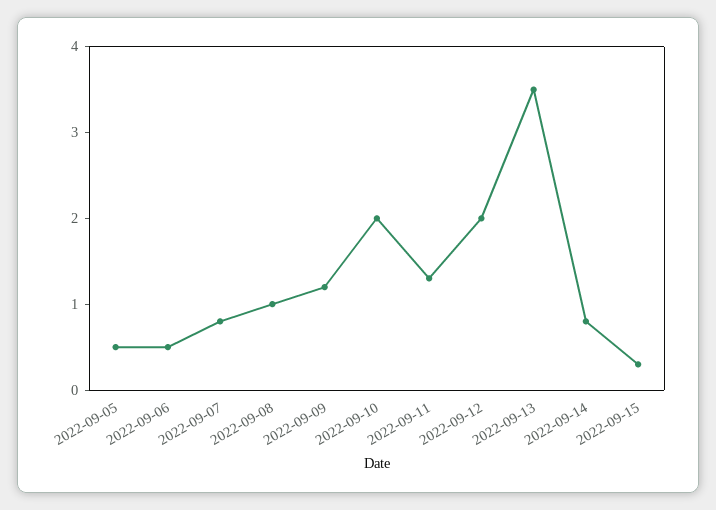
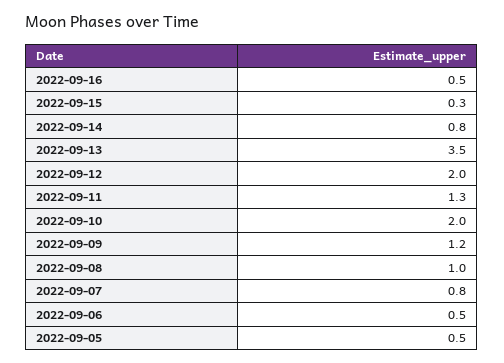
2022-09-16: none -> 0.5

